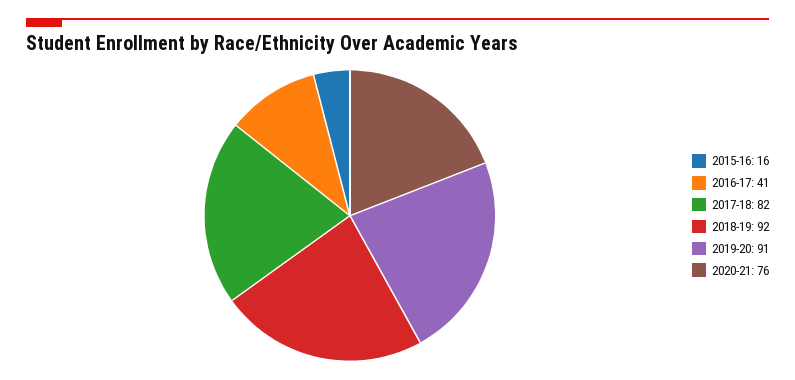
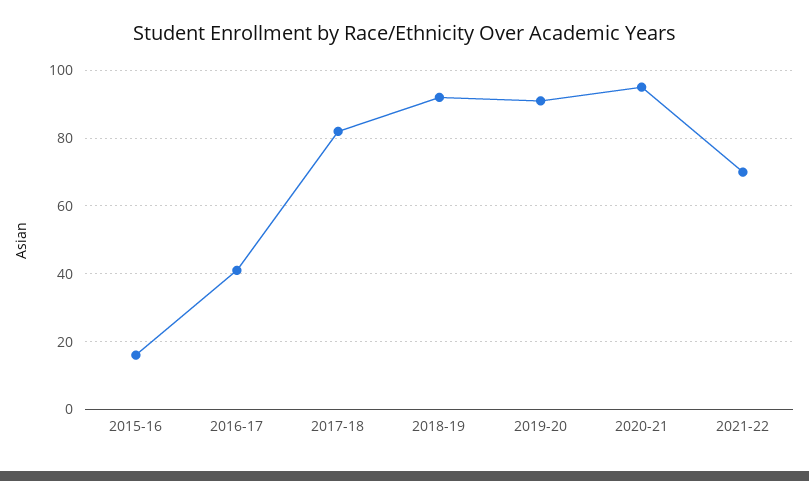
2020-21: 76 -> 95
2021-22: none -> 70

